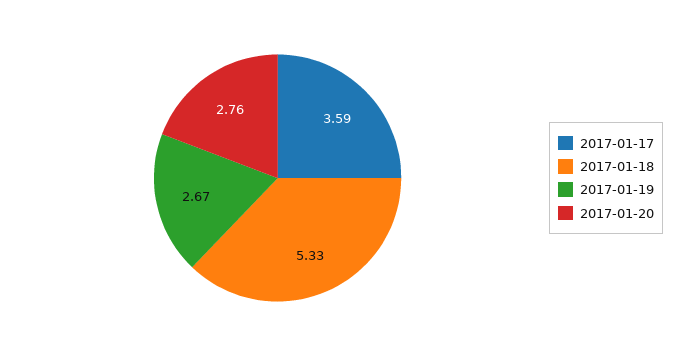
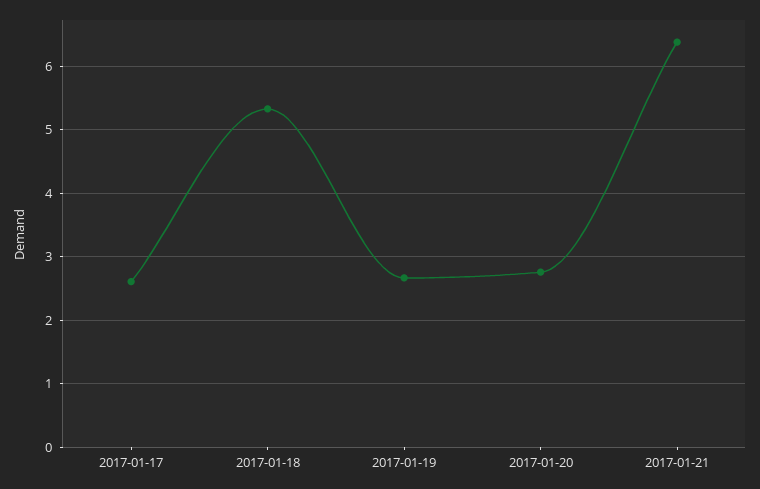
2017-01-17: 3.59 -> 2.6
2017-01-21: none -> 6.4

